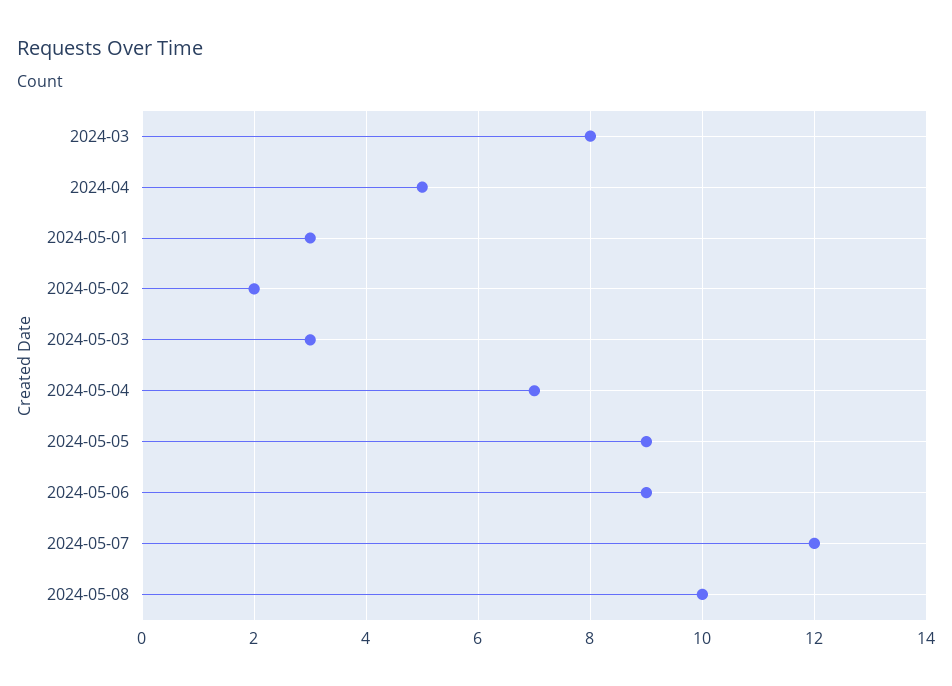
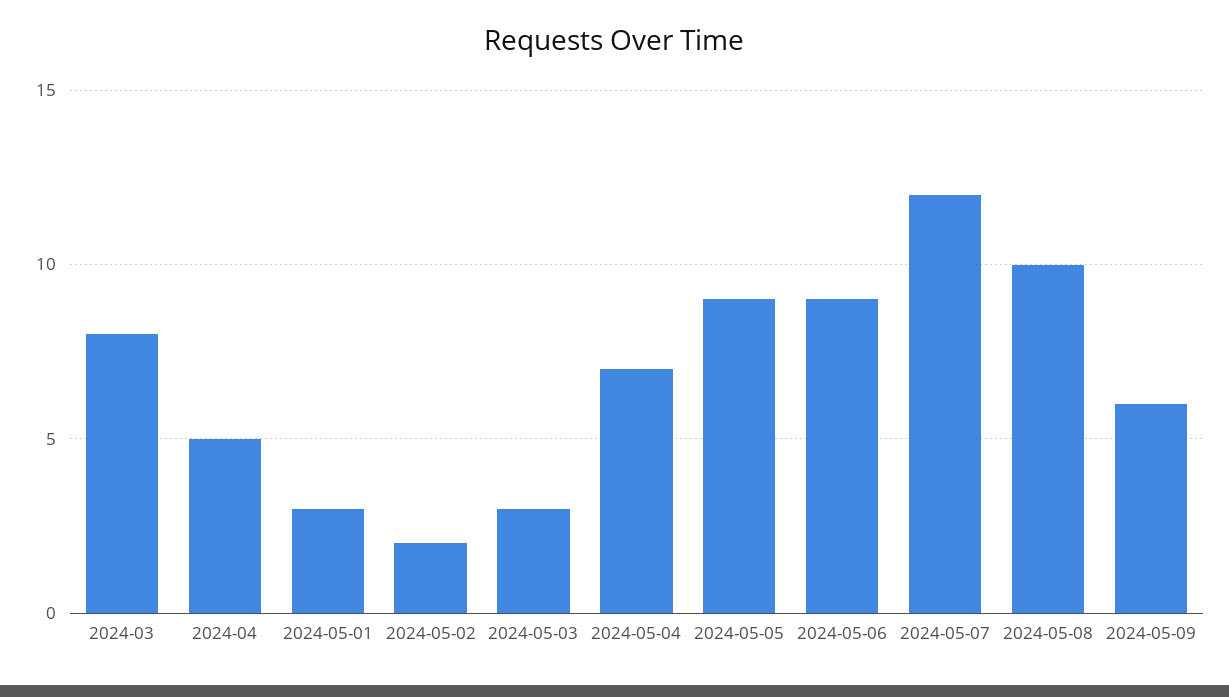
2024-05-09: none -> 6

